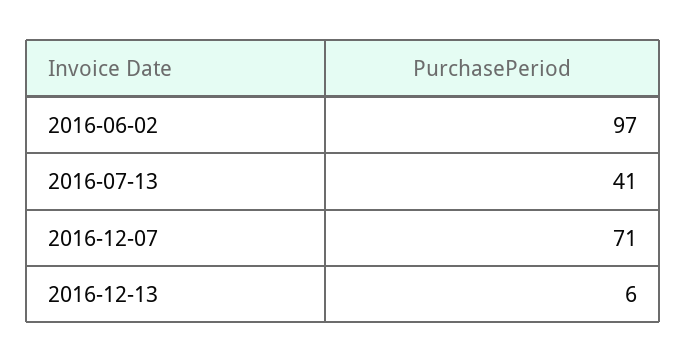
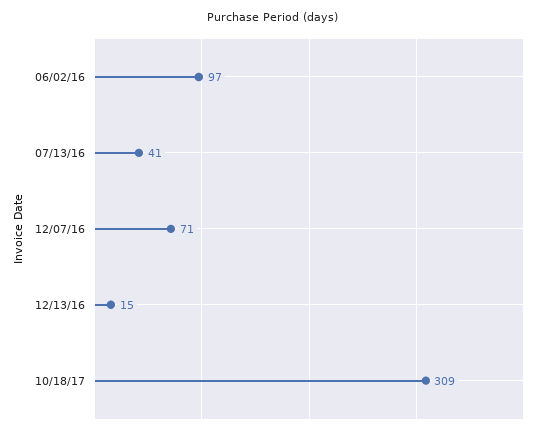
2016-12-13: 6 -> 15
10/18/17: none -> 309

